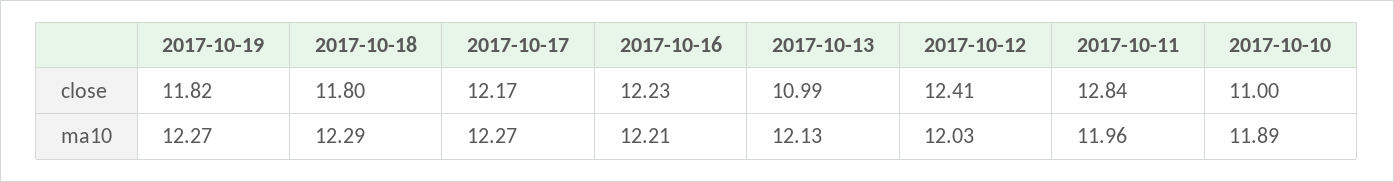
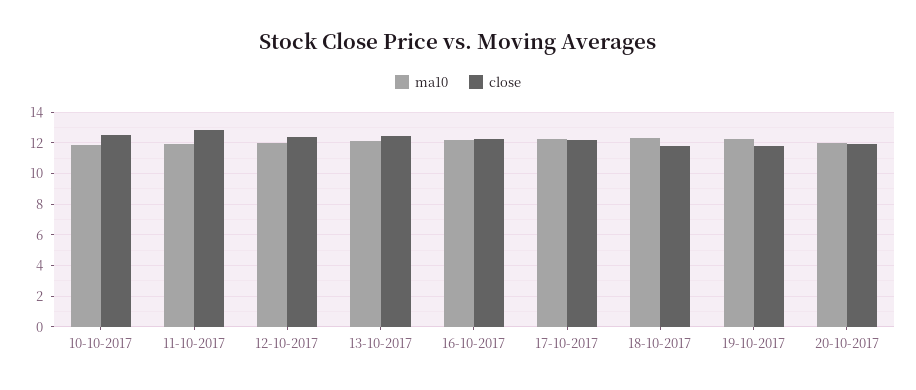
close, 2017-10-13: 10.99 -> 12.5
close, 2017-10-10: 11 -> 12.5
ma10, 20-10-2017: none -> 12
close, 20-10-2017: none -> 12

